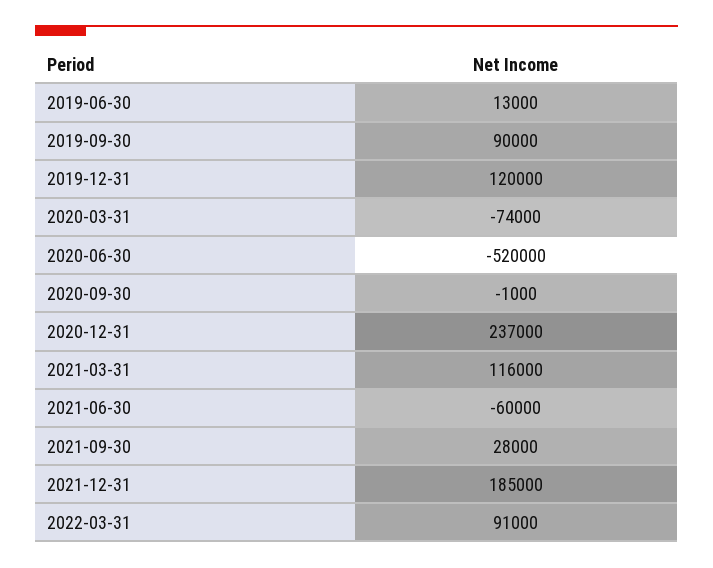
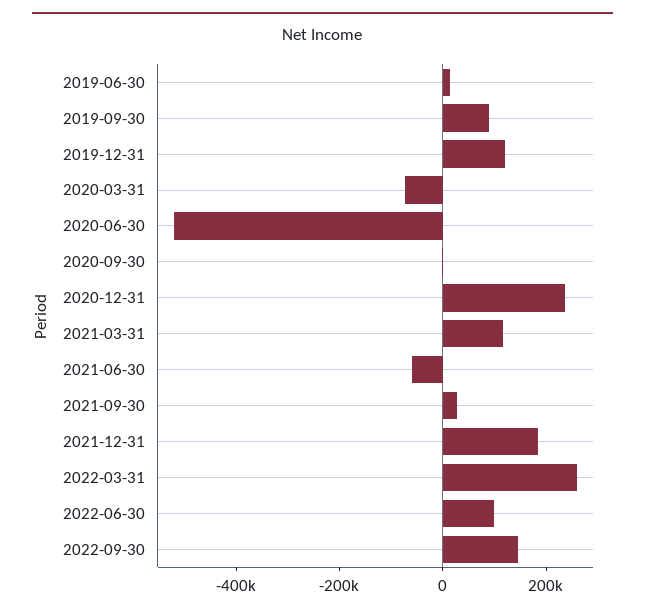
2022-03-31: 91000 -> 250000
2022-06-30: none -> 100000
2022-09-30: none -> 150000

